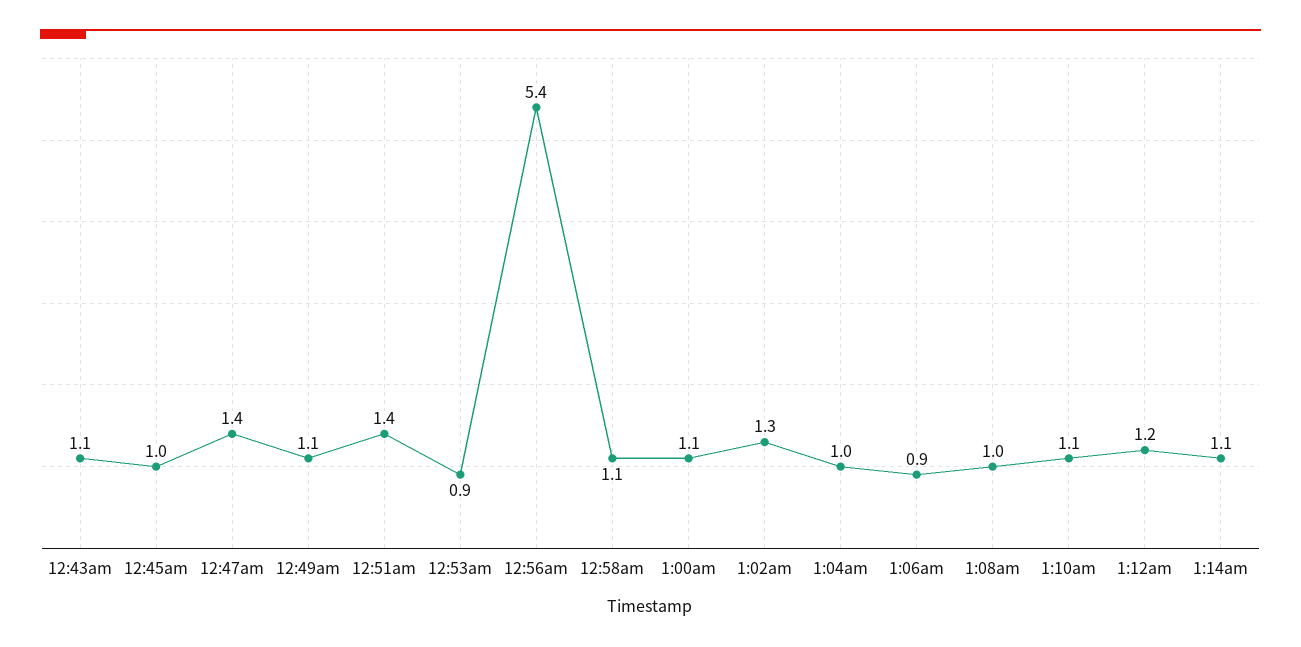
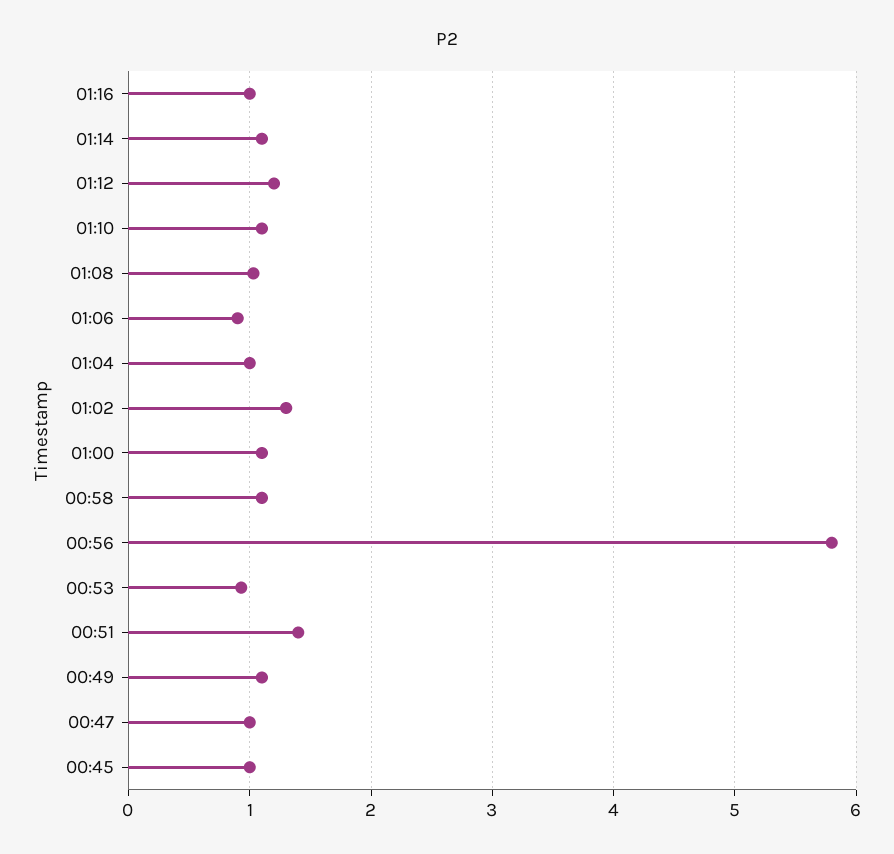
12:43am: 1.1 -> none
12:47am: 1.4 -> 1
12:56am: 5.4 -> 5.8
01:16: none -> 1

